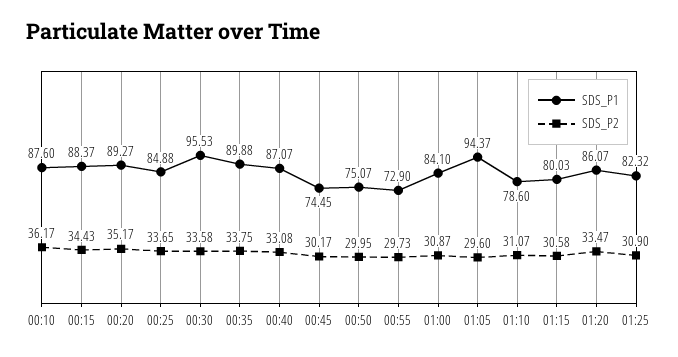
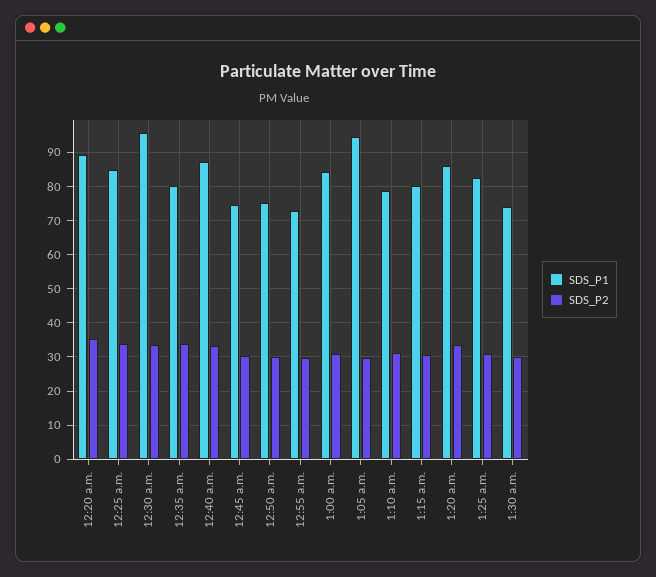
SDS_P1, 00:10: 87.6 -> none
SDS_P2, 00:10: 36.17 -> none
SDS_P1, 00:15: 88.37 -> none
SDS_P2, 00:15: 34.43 -> none
SDS_P1, 00:35: 89.88 -> 80
SDS_P1, 1:30 a.m.: none -> 74
SDS_P2, 1:30 a.m.: none -> 30

